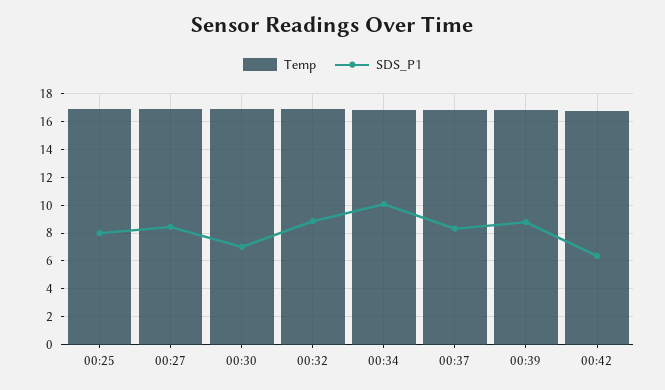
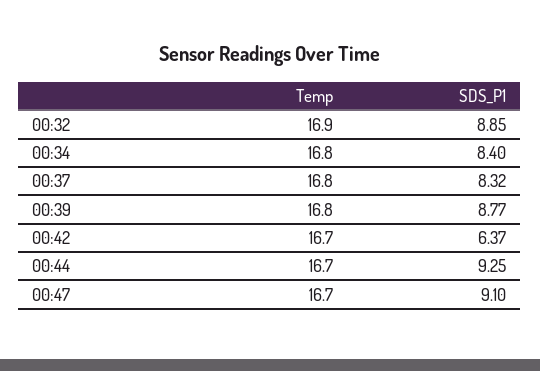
Temp, 00:25: 17 -> none
SDS_P1, 00:25: 8 -> none
Temp, 00:27: 17 -> none
SDS_P1, 00:27: 8.5 -> none
Temp, 00:30: 17 -> none
SDS_P1, 00:30: 7 -> none
SDS_P1, 00:34: 10 -> 8.4
Temp, 00:44: none -> 16.7
SDS_P1, 00:44: none -> 9.25
Temp, 00:47: none -> 16.7
SDS_P1, 00:47: none -> 9.1

